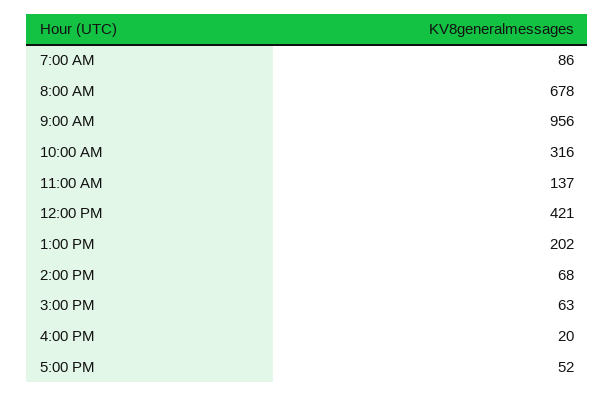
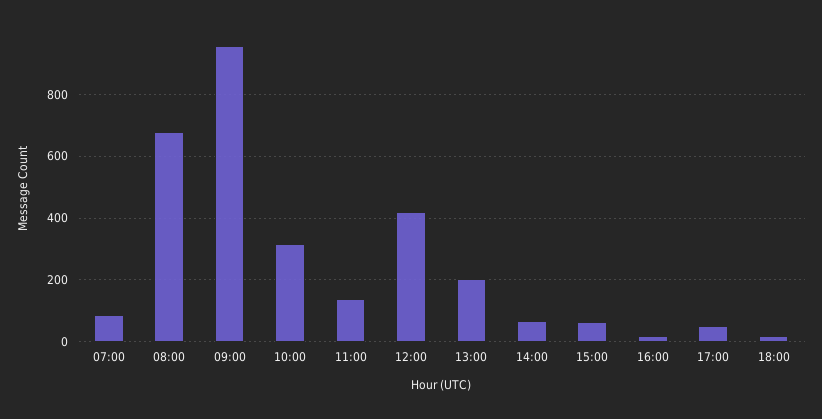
18:00: none -> 20

